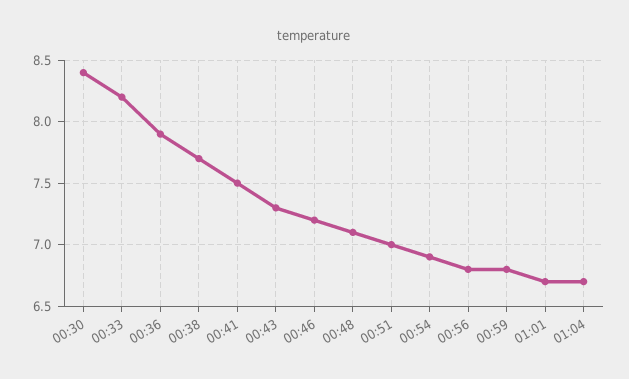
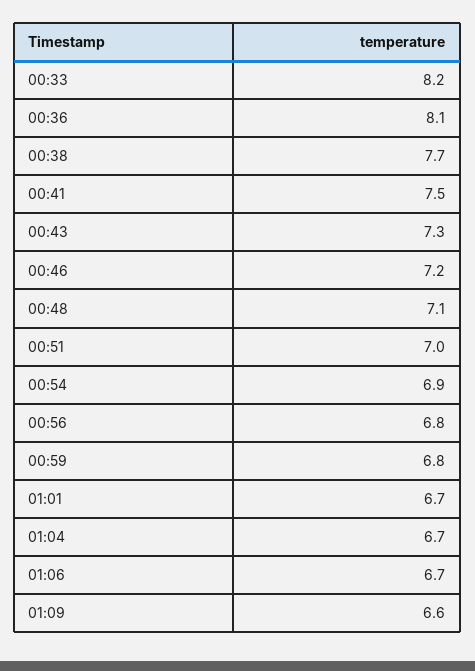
00:30: 8.4 -> none
00:36: 7.9 -> 8.1
01:06: none -> 6.7
01:09: none -> 6.6

